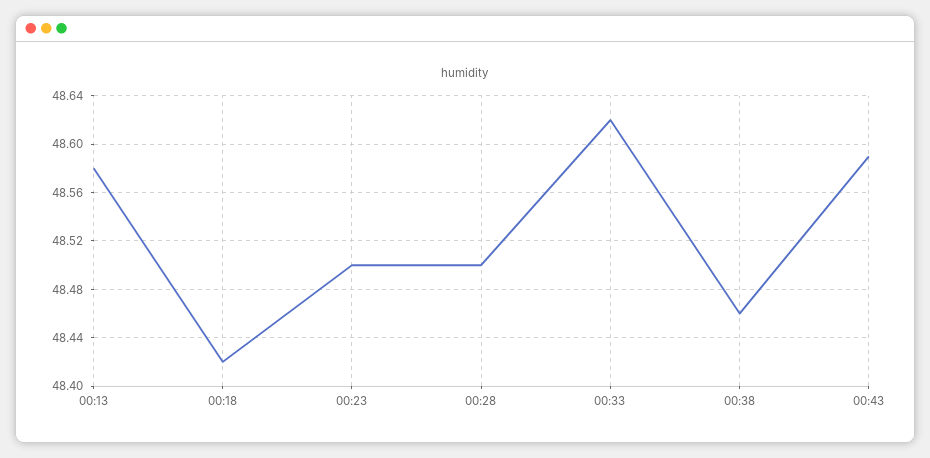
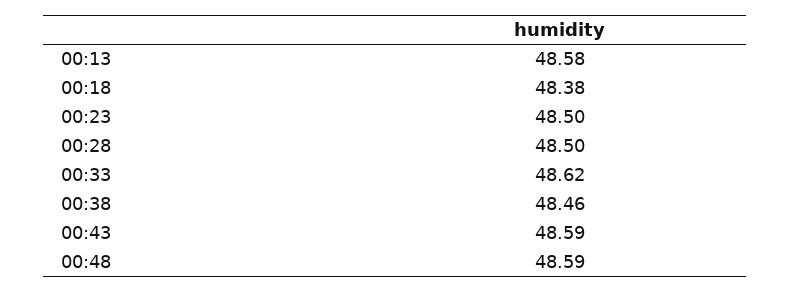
00:18: 48.42 -> 48.38
00:48: none -> 48.59

